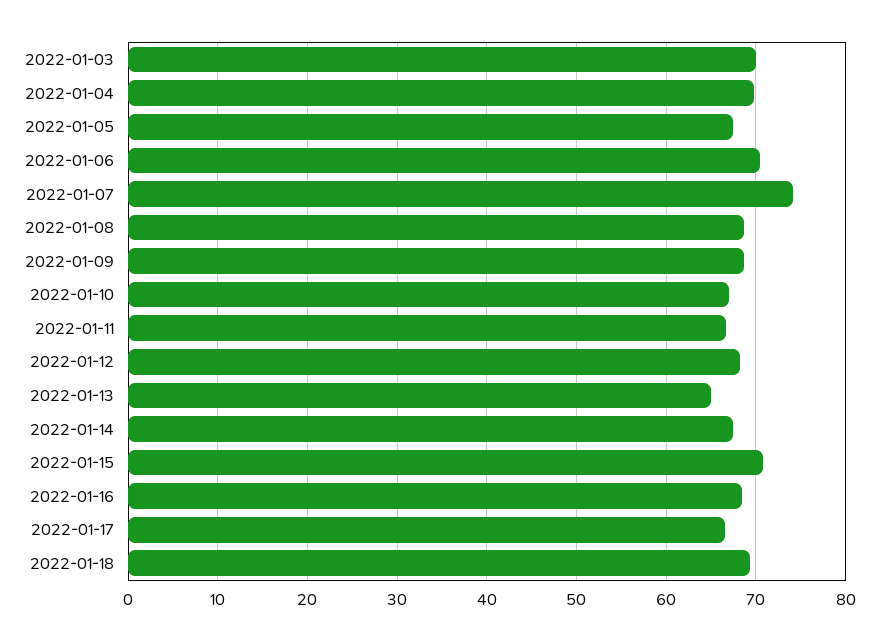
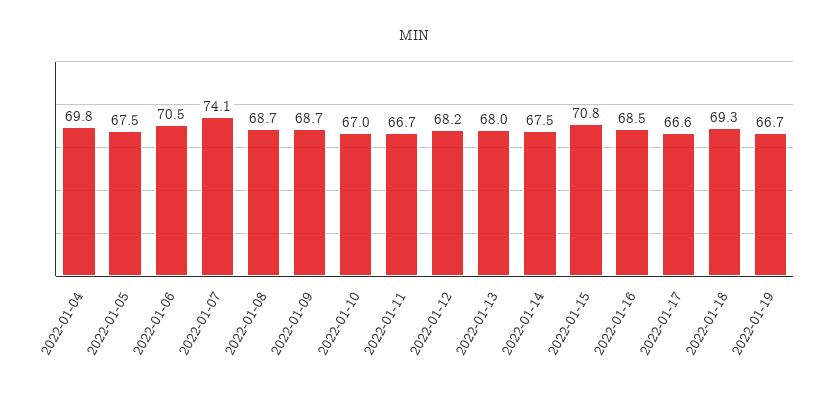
2022-01-03: 70 -> none
2022-01-13: 65 -> 68
2022-01-19: none -> 66.7

